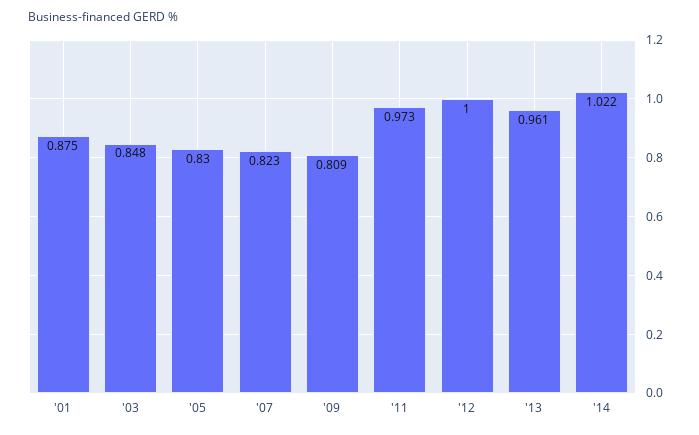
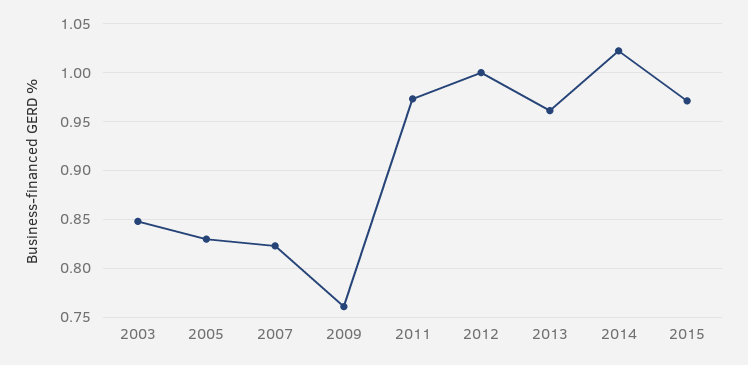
'01: 0.875 -> none
'09: 0.809 -> 0.76
2015: none -> 0.97

